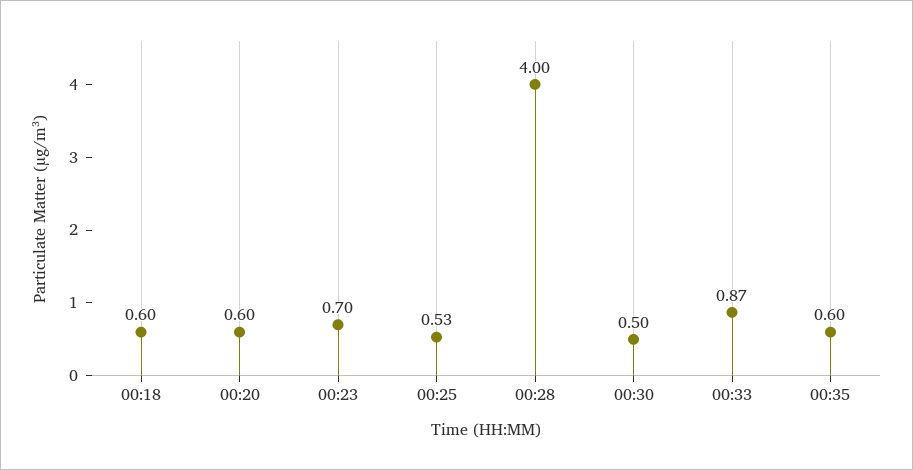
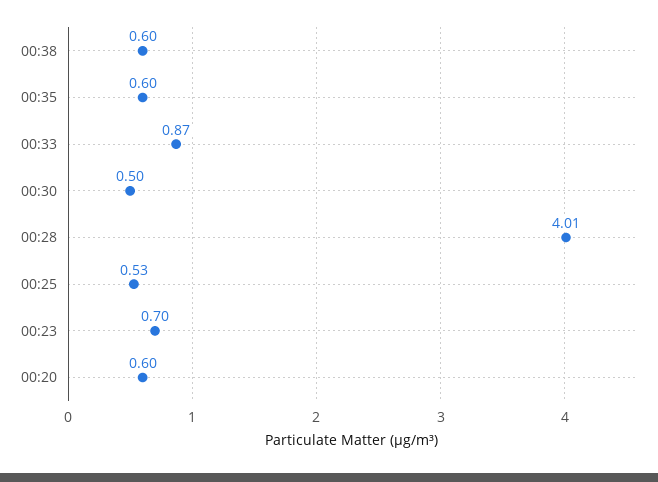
00:18: 0.6 -> none
00:28: 4 -> 4.01
00:38: none -> 0.6

